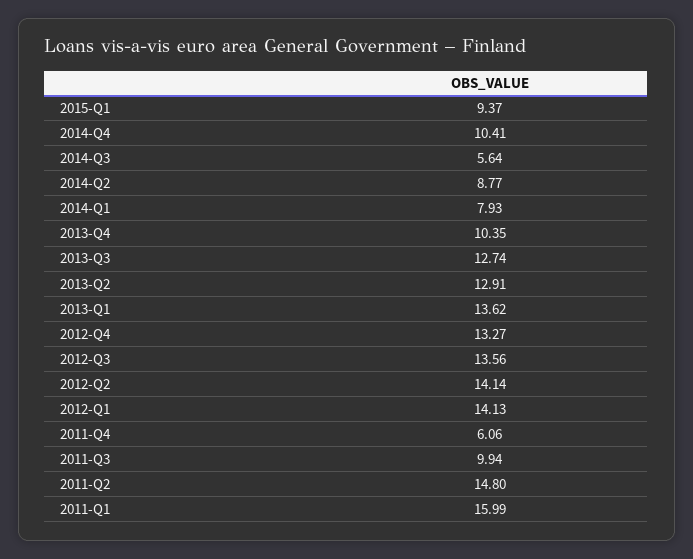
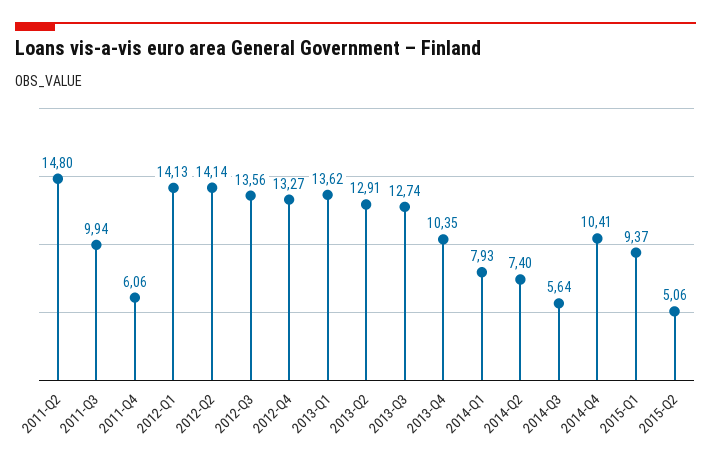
2014-Q2: 8.77 -> 7.4
2011-Q1: 15.99 -> none
2015-Q2: none -> 5.06

